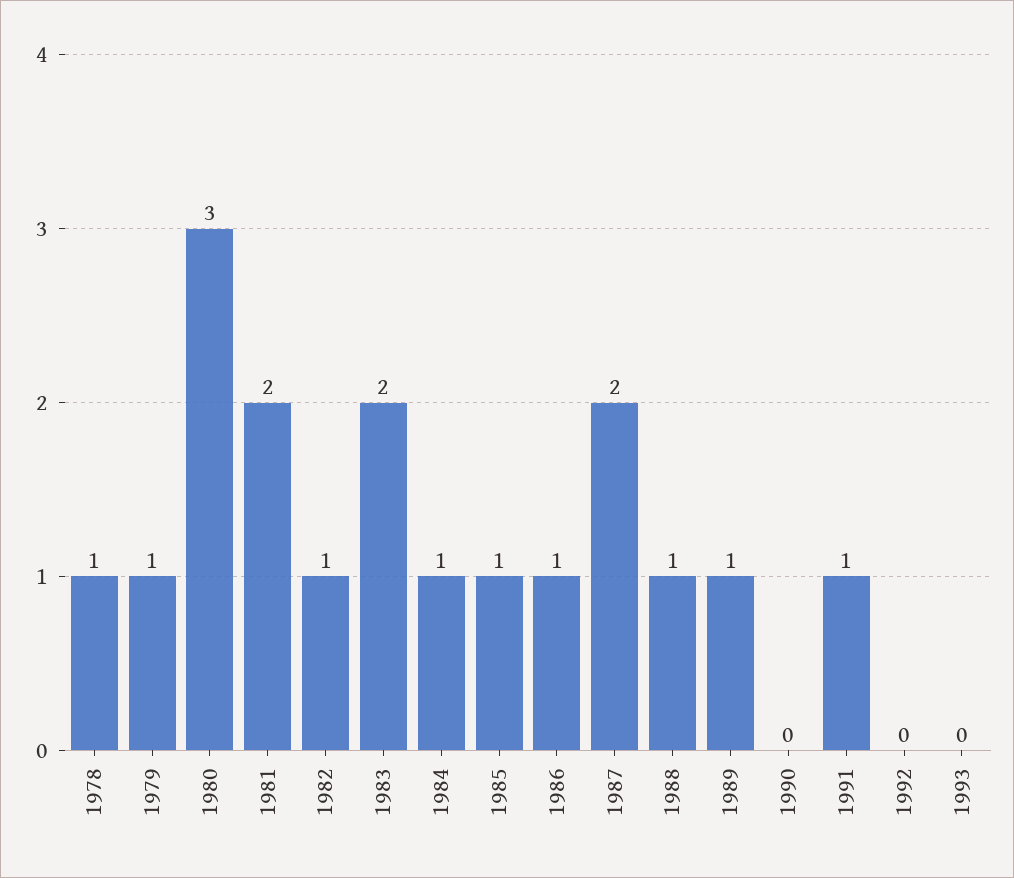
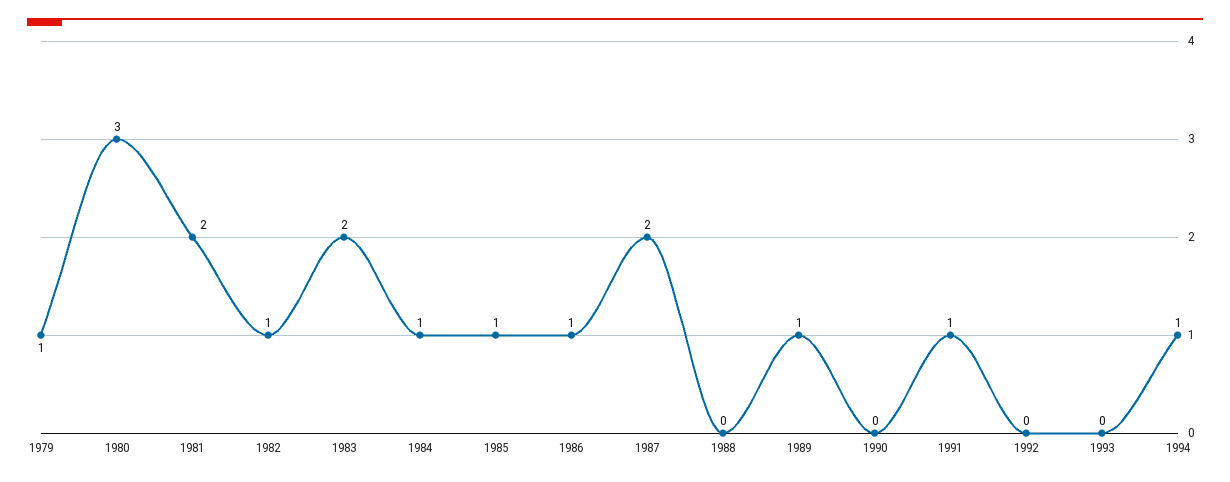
1978: 1 -> none
1988: 1 -> 0
1994: none -> 1

